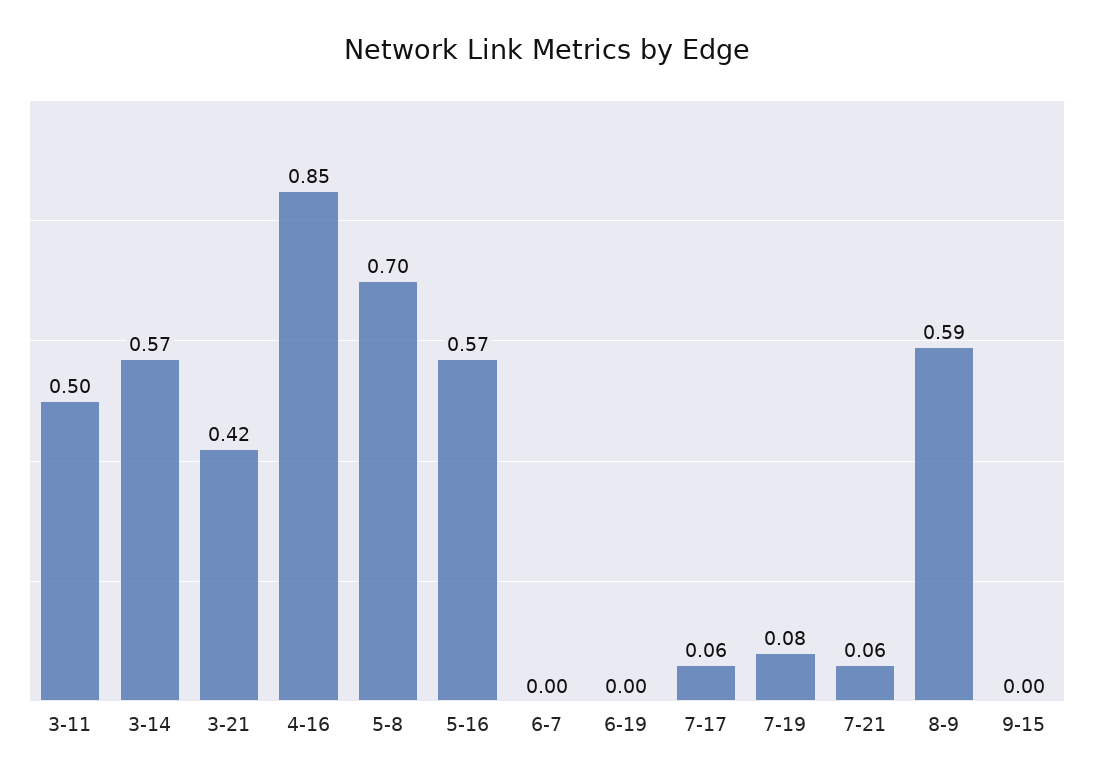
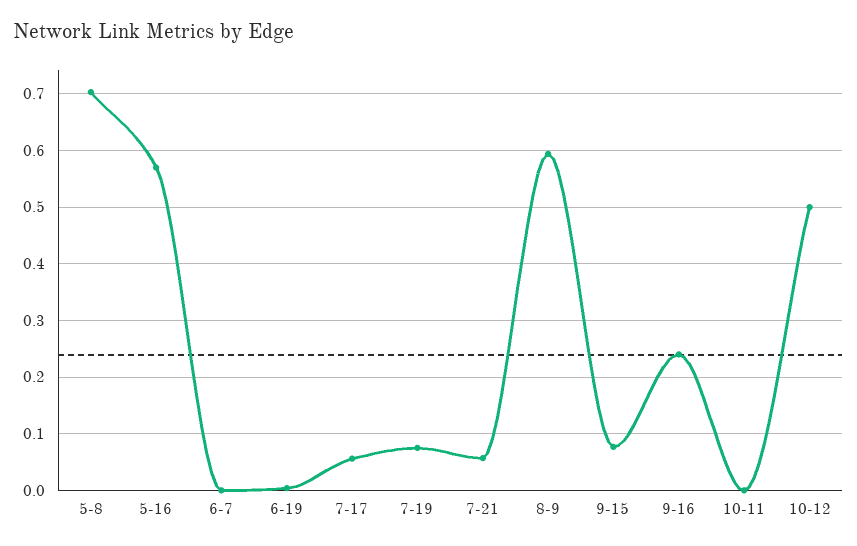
3-11: 0.5 -> none
3-14: 0.57 -> none
3-21: 0.42 -> none
4-16: 0.85 -> none
9-15: 0 -> 0.08
9-16: none -> 0.24
10-11: none -> 0
10-12: none -> 0.5

